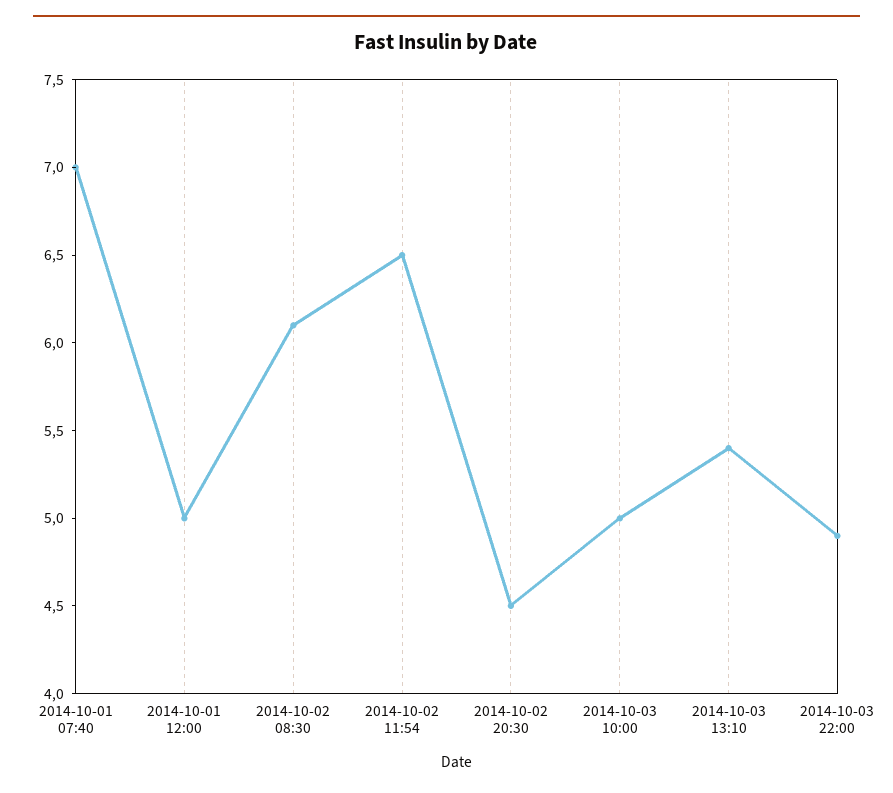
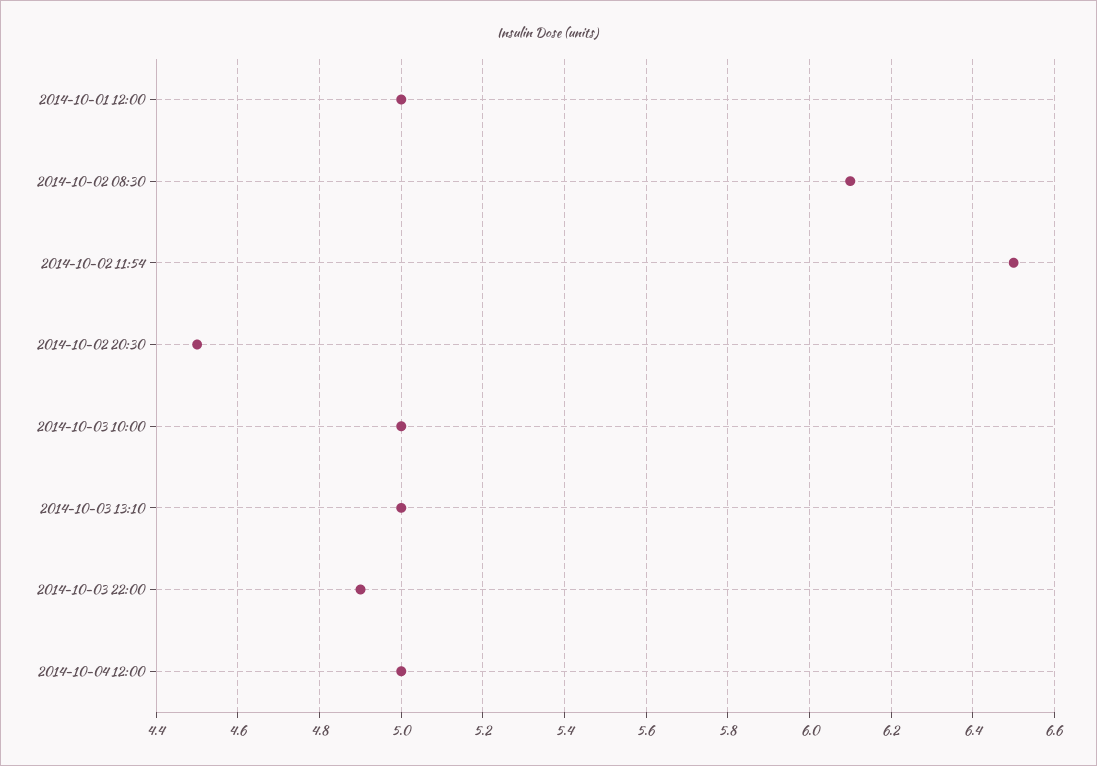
2014-10-01 07:40: 7 -> none
2014-10-03 13:10: 5.4 -> 5
2014-10-04 12:00: none -> 5

